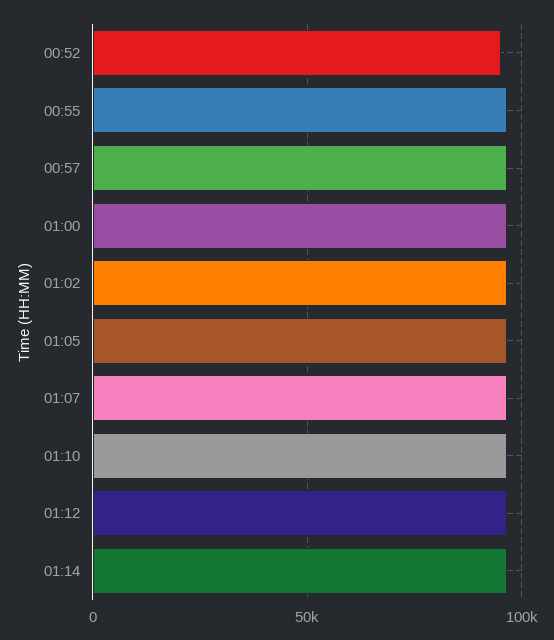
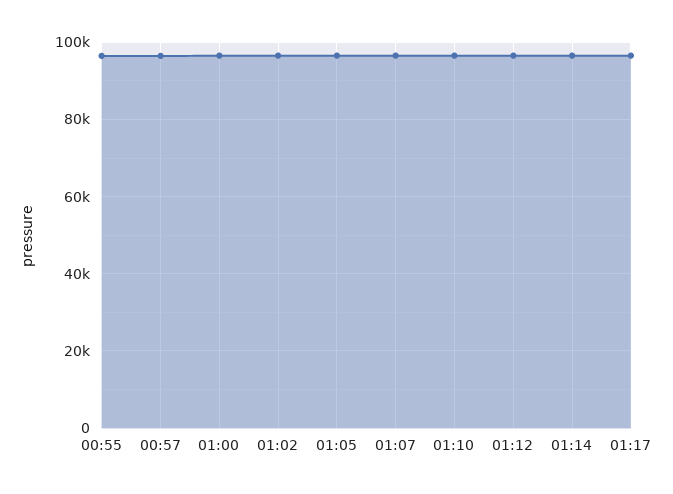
00:52: 95000 -> none
01:17: none -> 96000

